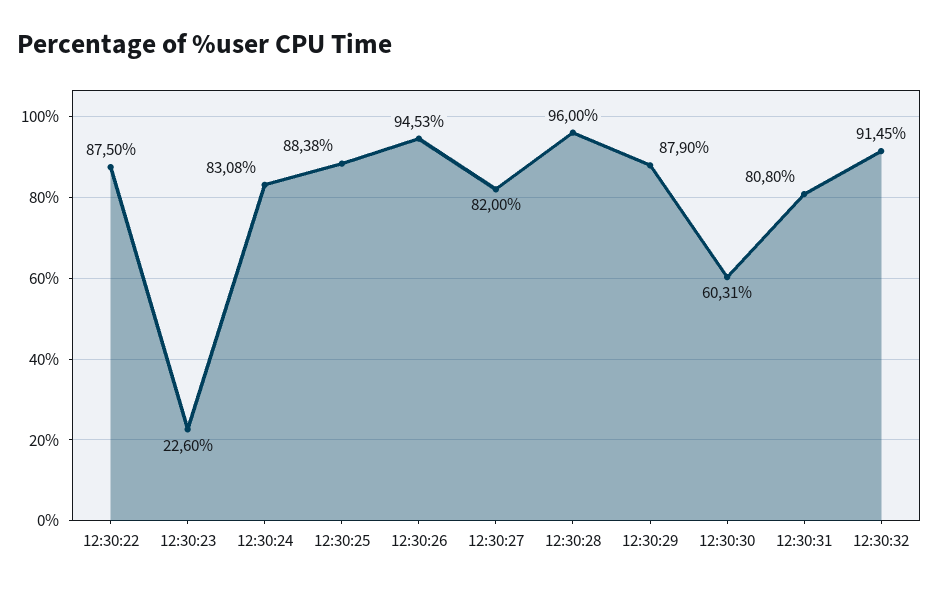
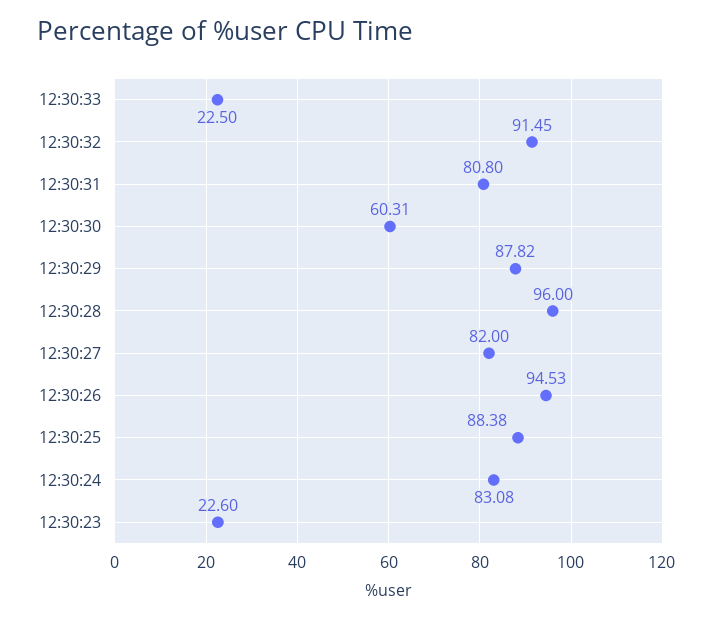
12:30:22: 87.5 -> none
12:30:29: 87.9 -> 87.82
12:30:33: none -> 22.5

